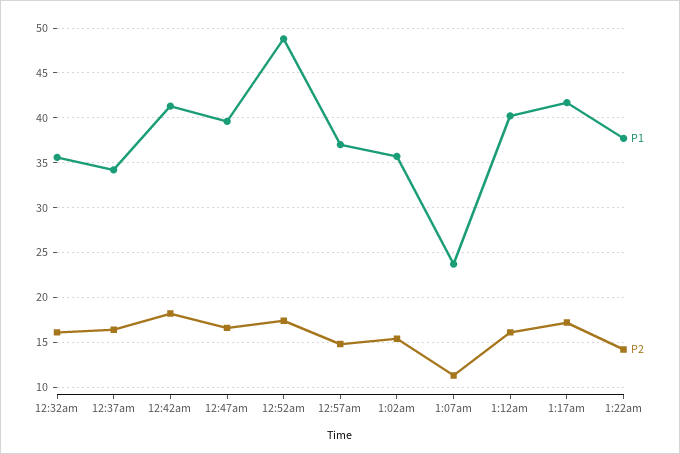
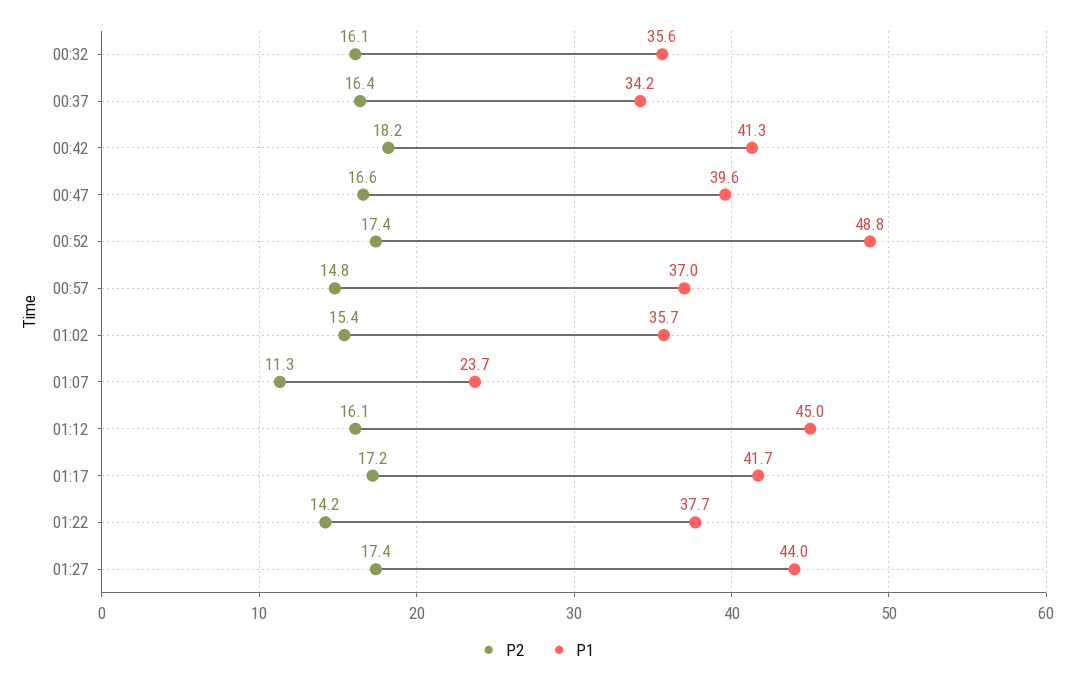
P1, 1:12am: 40 -> 45
P2, 01:27: none -> 17.4
P1, 01:27: none -> 44

